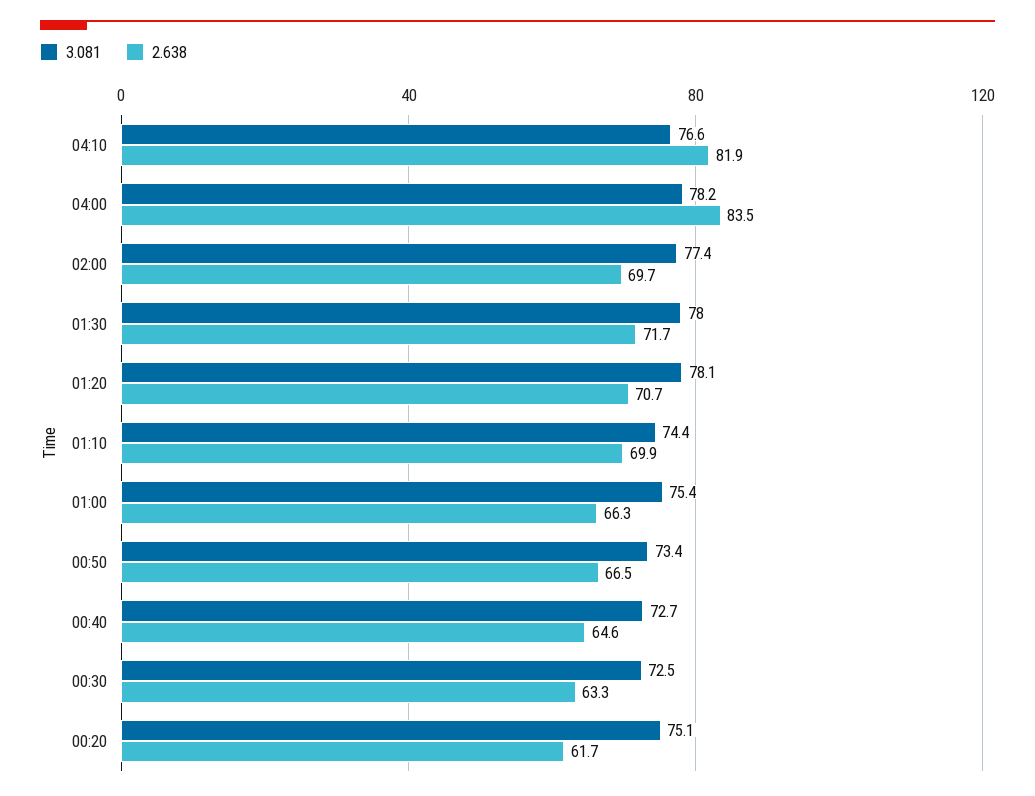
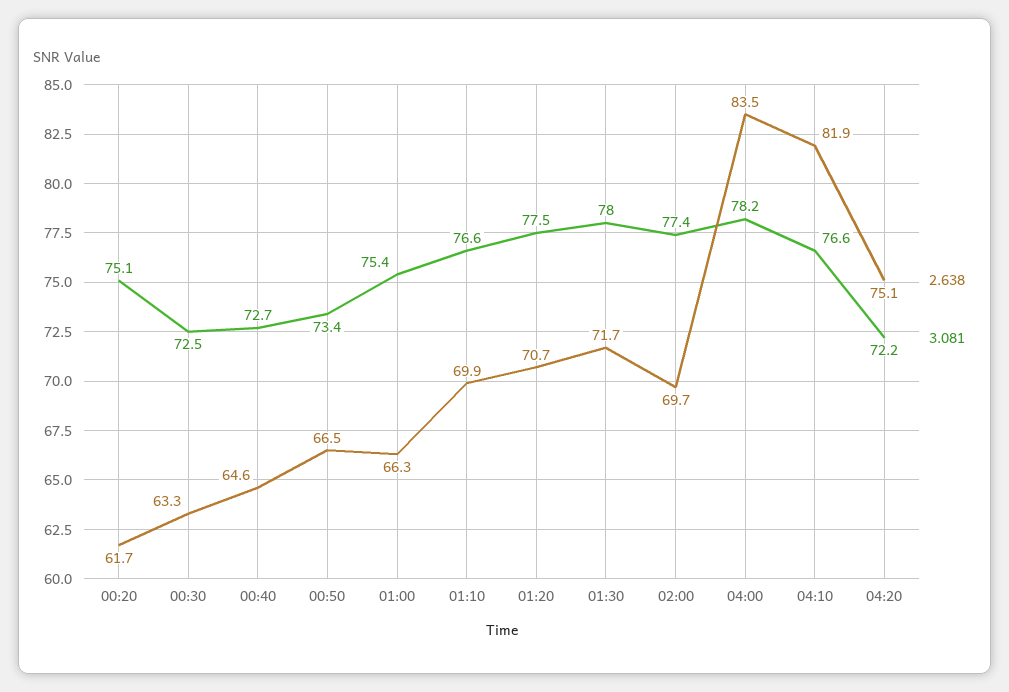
3.081, 01:20: 78.1 -> 77.5
3.081, 01:10: 74.4 -> 76.6
2.638, 04:20: none -> 75.1
3.081, 04:20: none -> 72.2

